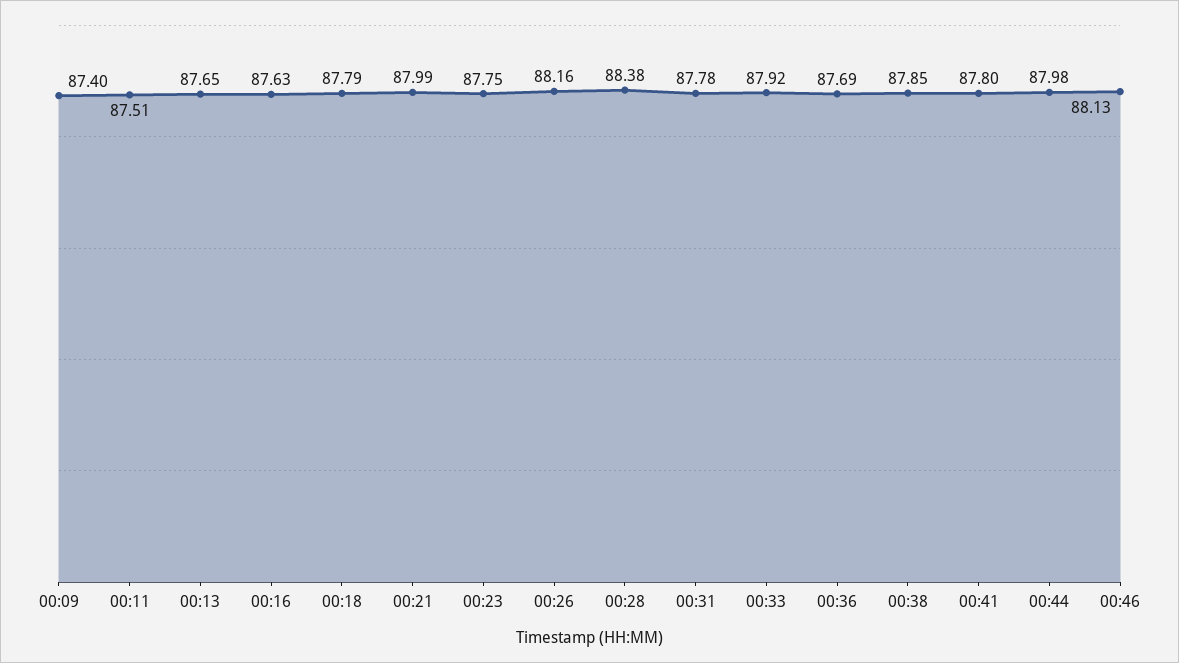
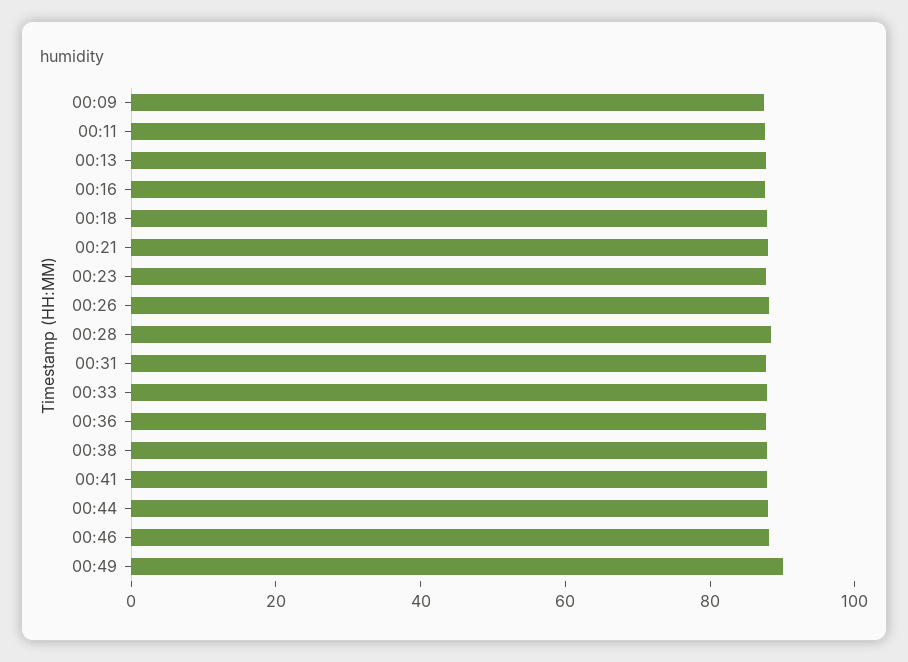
00:49: none -> 90

